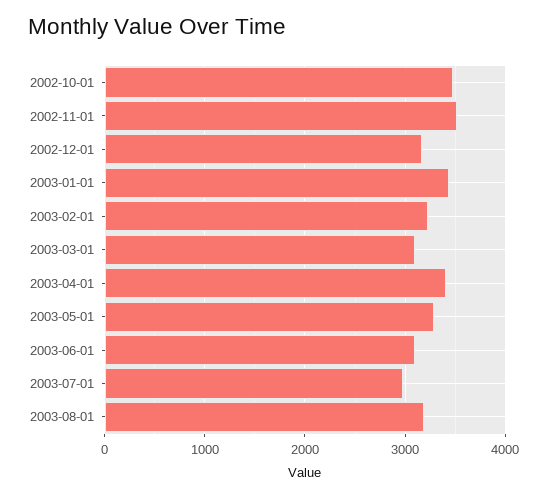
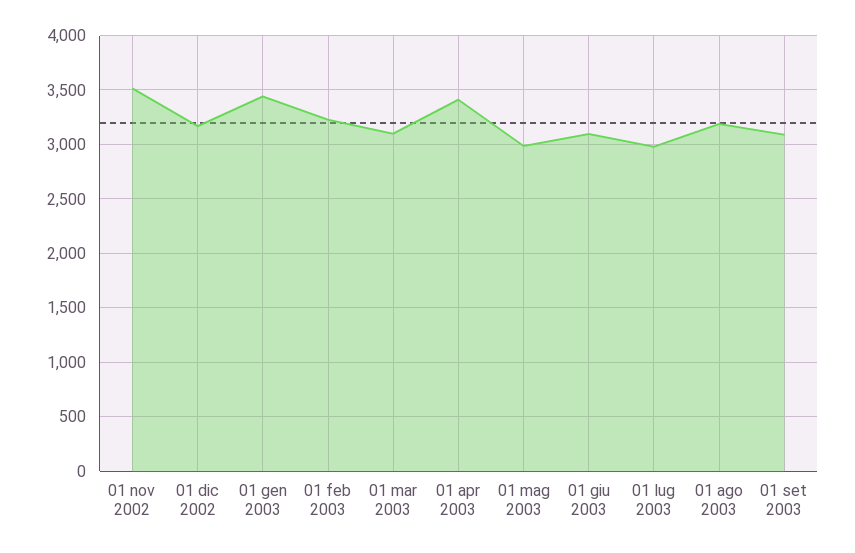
2002-10-01: 3500 -> none
2003-05-01: 3300 -> 3000
01 set 2003: none -> 3100

